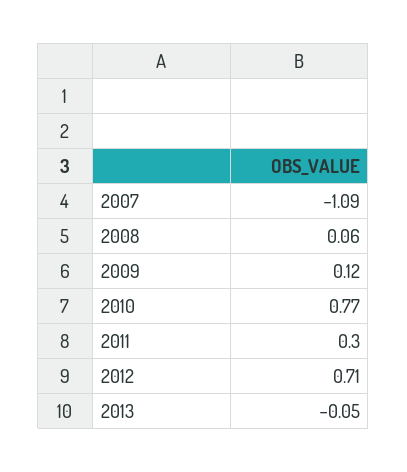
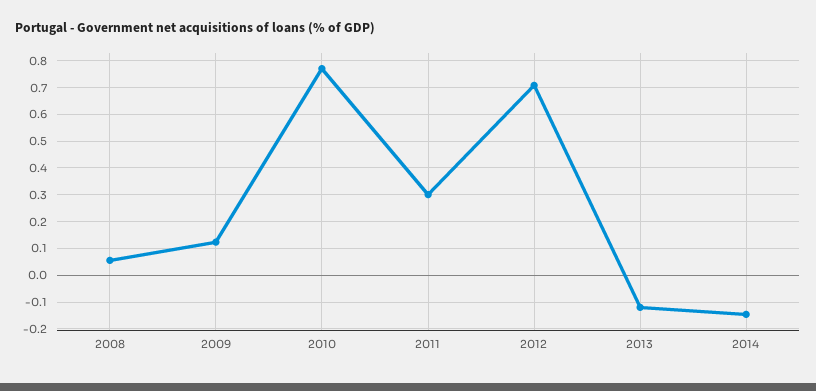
2007: -1.09 -> none
2013: -0.05 -> -0.125
2014: none -> -0.15

